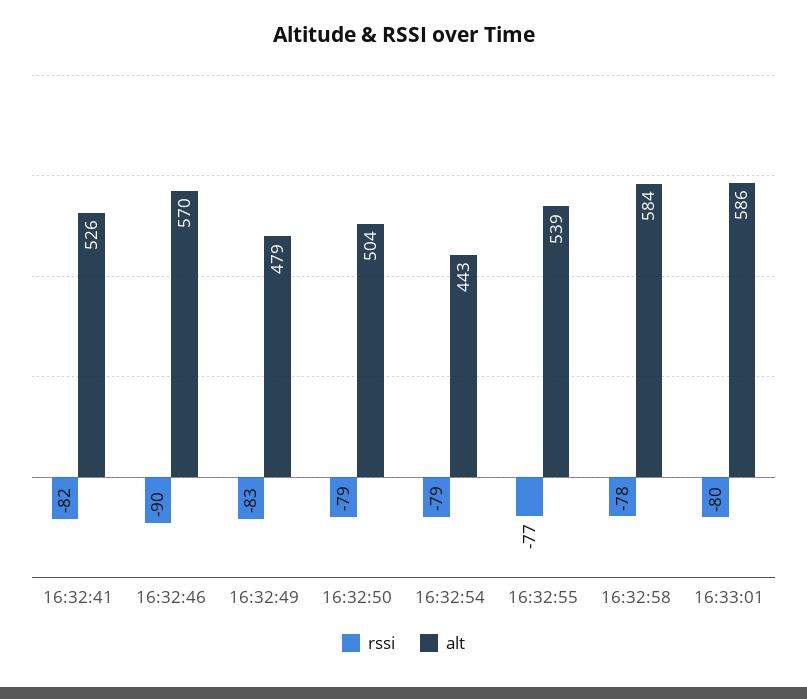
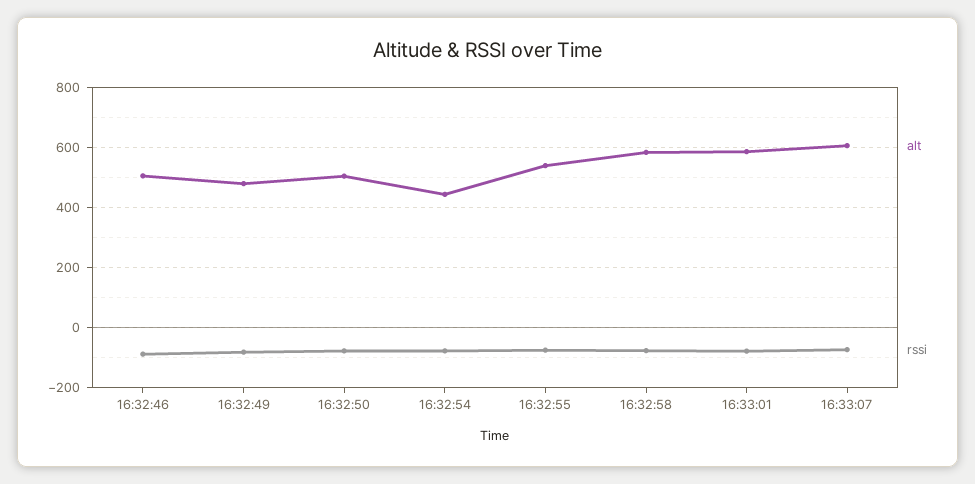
rssi, 16:32:41: -82 -> none
alt, 16:32:41: 526 -> none
alt, 16:32:46: 570 -> 500
alt, 16:33:07: none -> 600
rssi, 16:33:07: none -> -75

